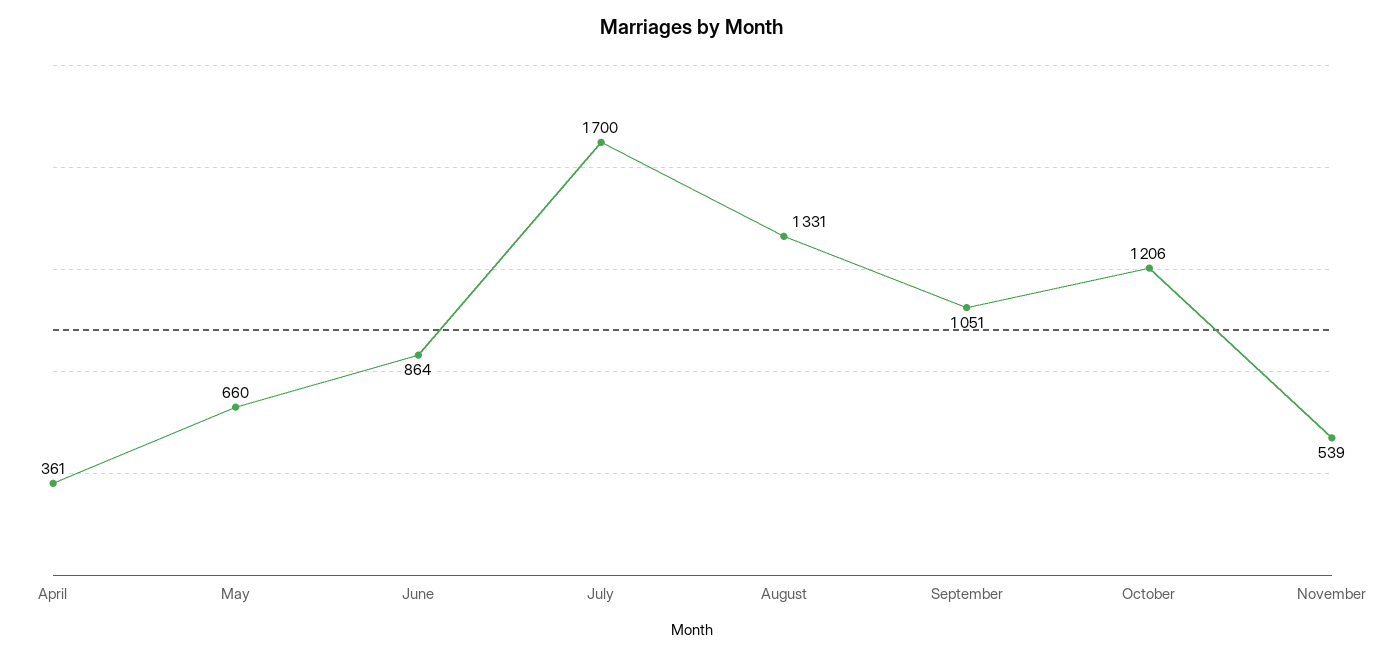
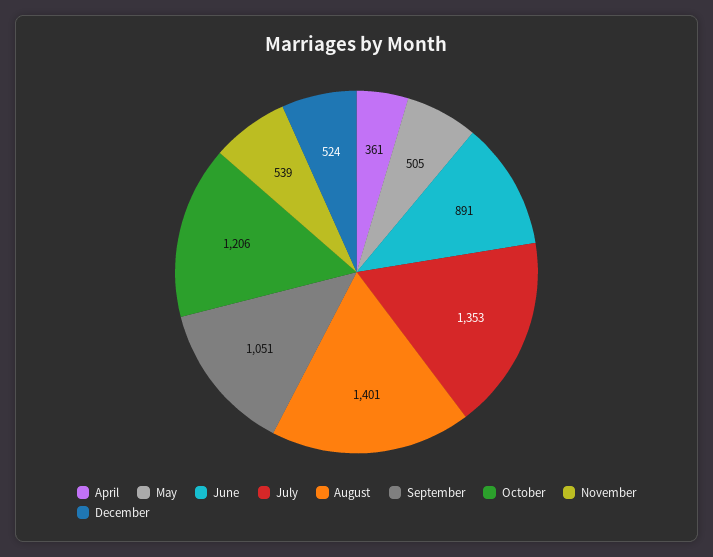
May: 660 -> 505
June: 864 -> 891
July: 1700 -> 1353
August: 1331 -> 1401
December: none -> 524

